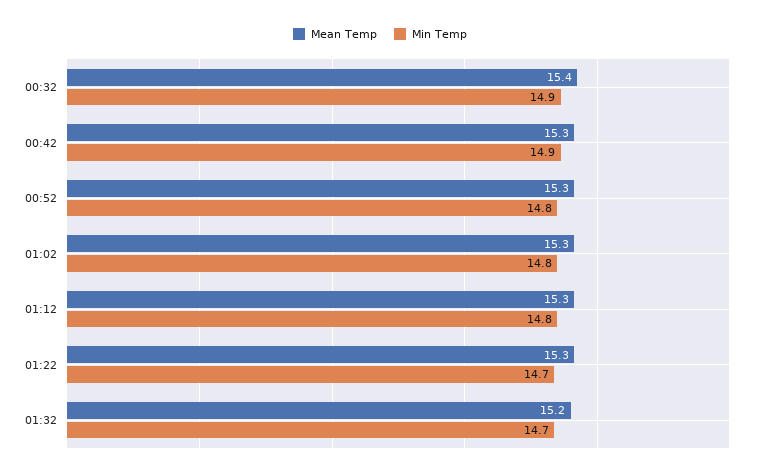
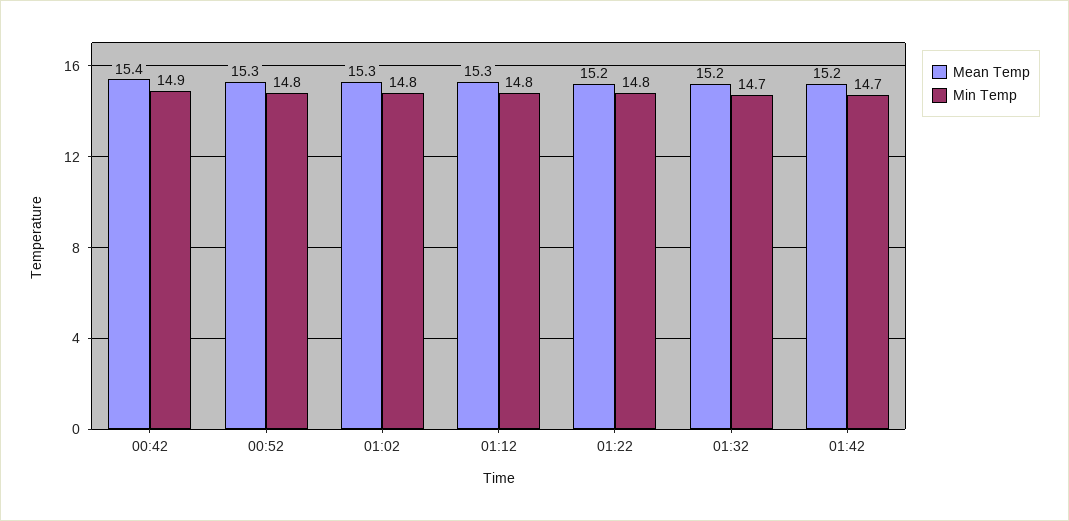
Mean Temp, 00:32: 15.4 -> none
Min Temp, 00:32: 14.9 -> none
Mean Temp, 00:42: 15.3 -> 15.4
Mean Temp, 01:22: 15.3 -> 15.2
Min Temp, 01:22: 14.7 -> 14.8
Mean Temp, 01:42: none -> 15.2
Min Temp, 01:42: none -> 14.7

